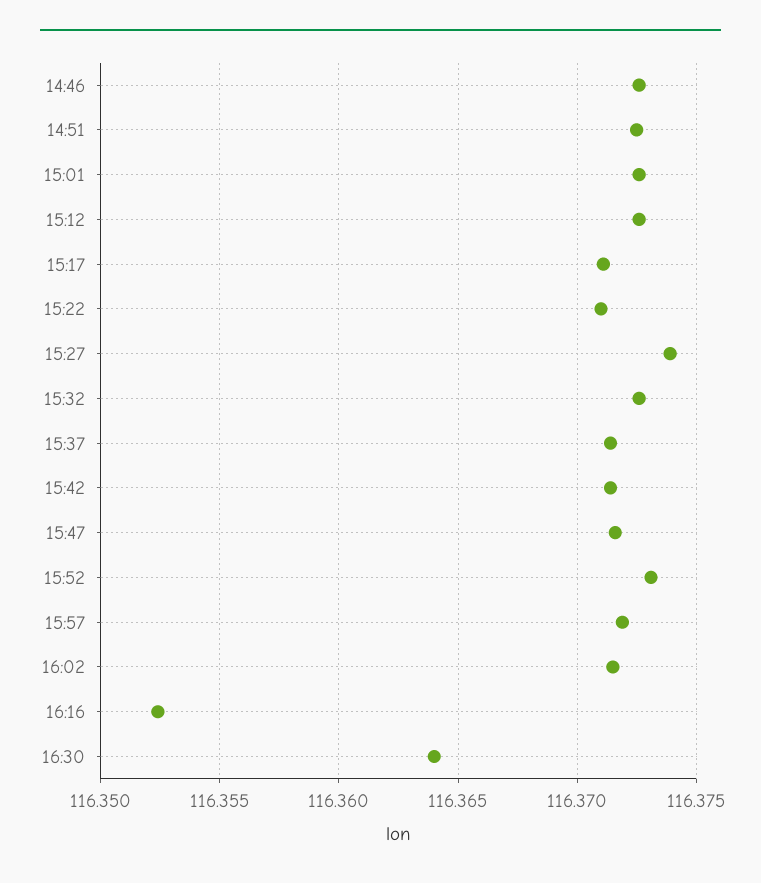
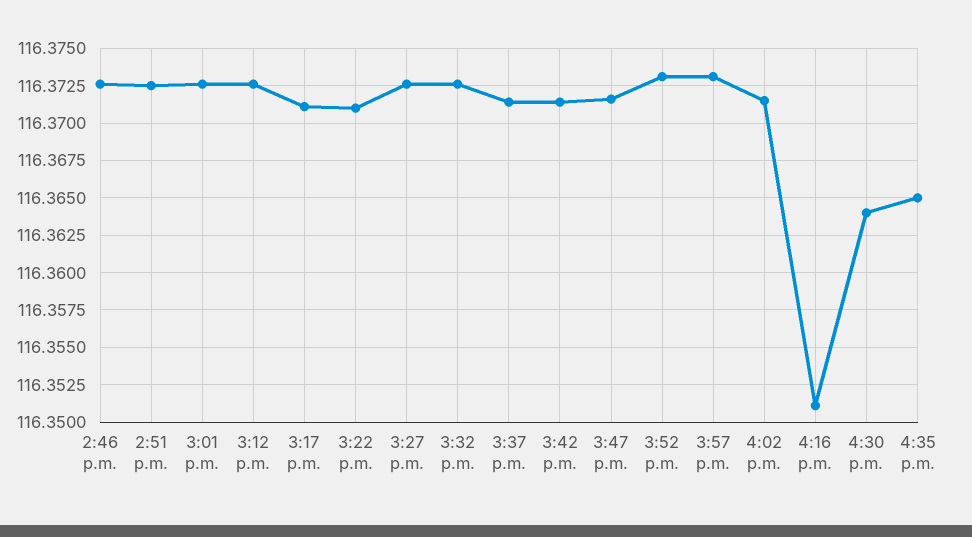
15:27: 116.374 -> 116.3725
15:57: 116.372 -> 116.373
16:16: 116.3525 -> 116.351
4:35 p.m.: none -> 116.365

